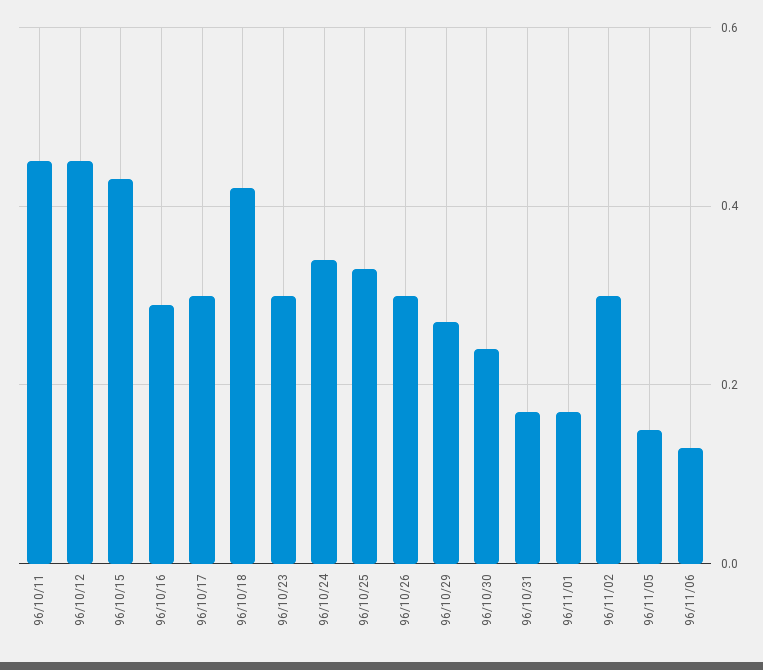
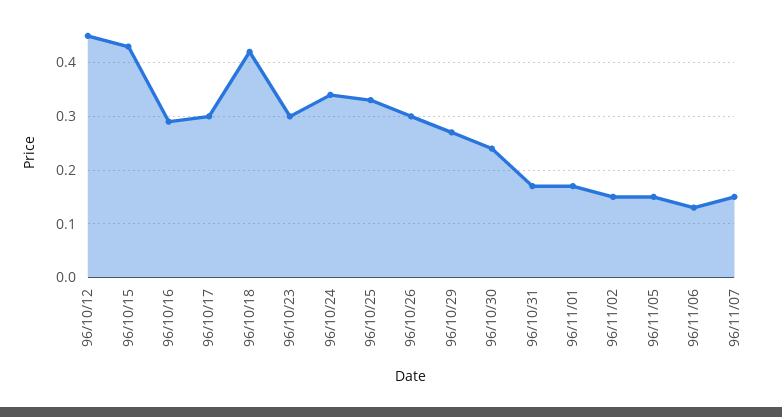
96/10/11: 0.45 -> none
96/11/02: 0.3 -> 0.15
96/11/07: none -> 0.15

